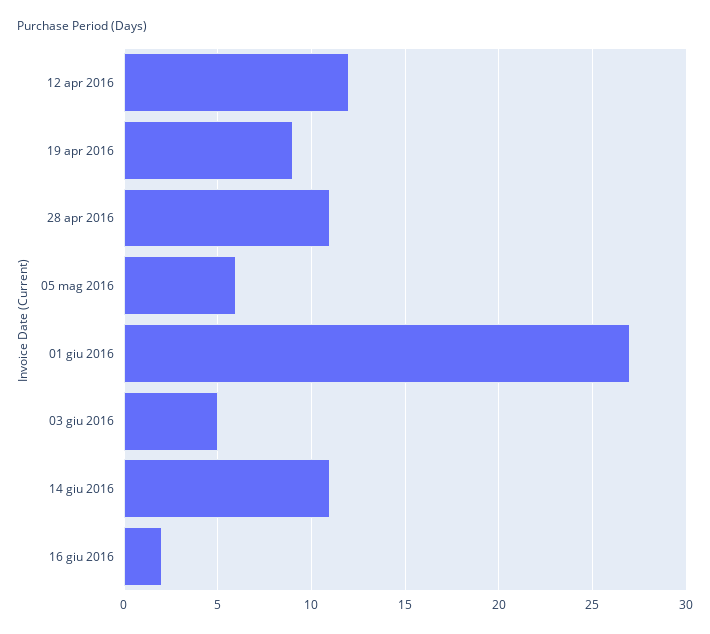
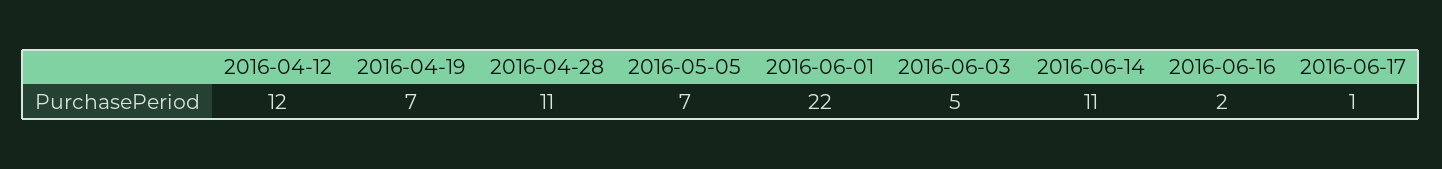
19 apr 2016: 9 -> 7
05 mag 2016: 6 -> 7
01 giu 2016: 27 -> 22
2016-06-17: none -> 1

